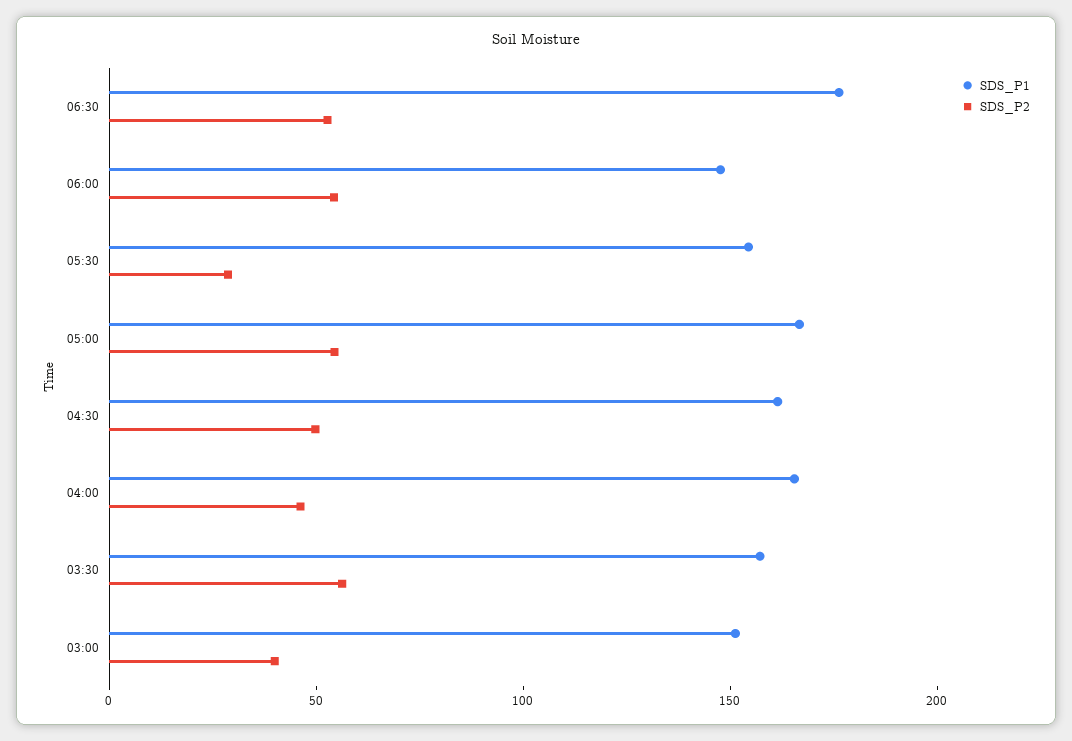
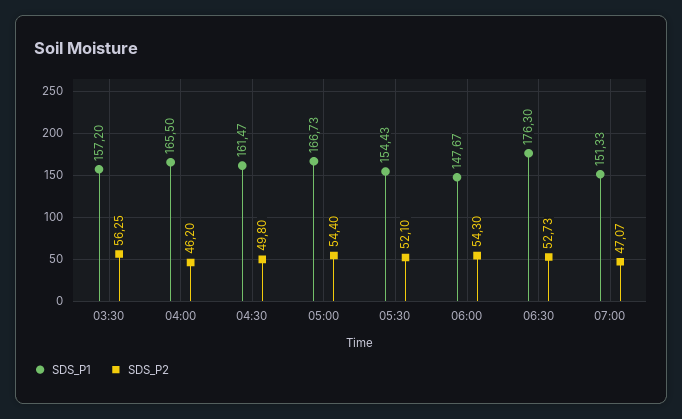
SDS_P2, 05:30: 30 -> 52.1
SDS_P1, 03:00: 150 -> none
SDS_P2, 03:00: 40 -> none
SDS_P1, 07:00: none -> 151.33
SDS_P2, 07:00: none -> 47.07

